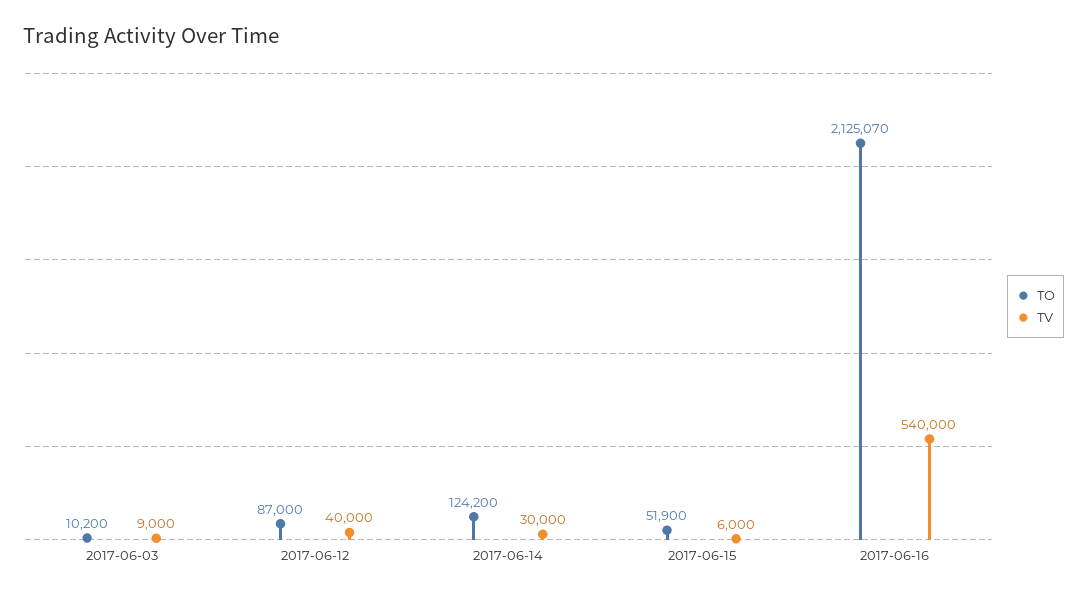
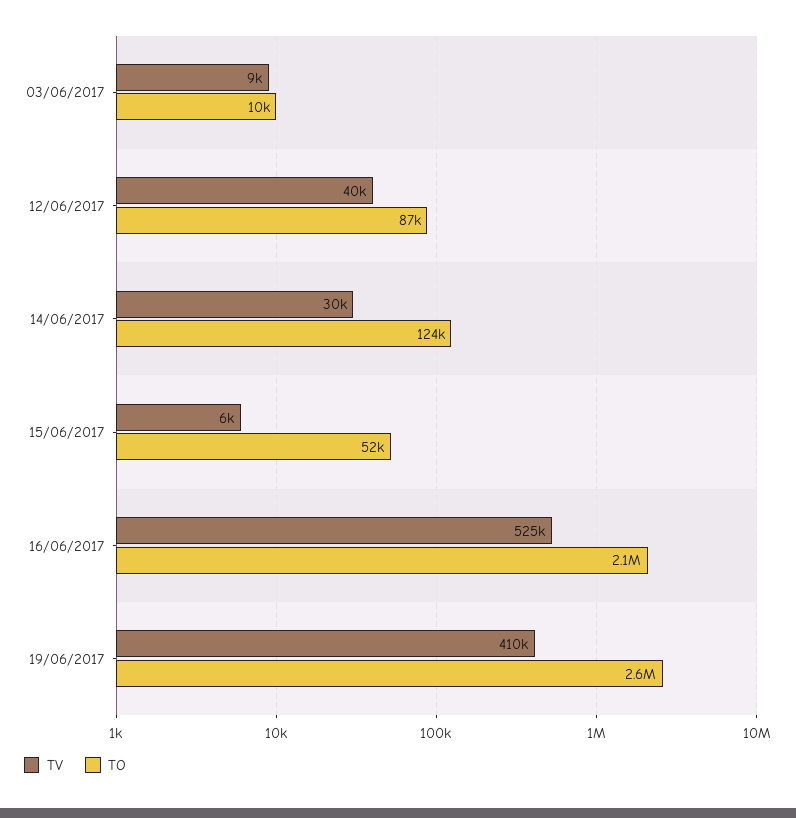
TV, 2017-06-16: 540000 -> 525000
TV, 19/06/2017: none -> 410000
TO, 19/06/2017: none -> 2600000

